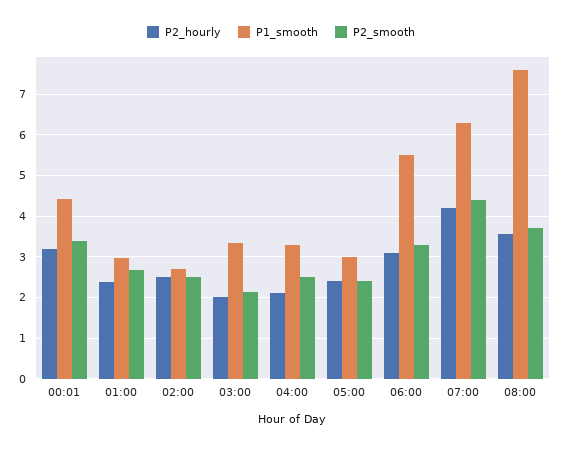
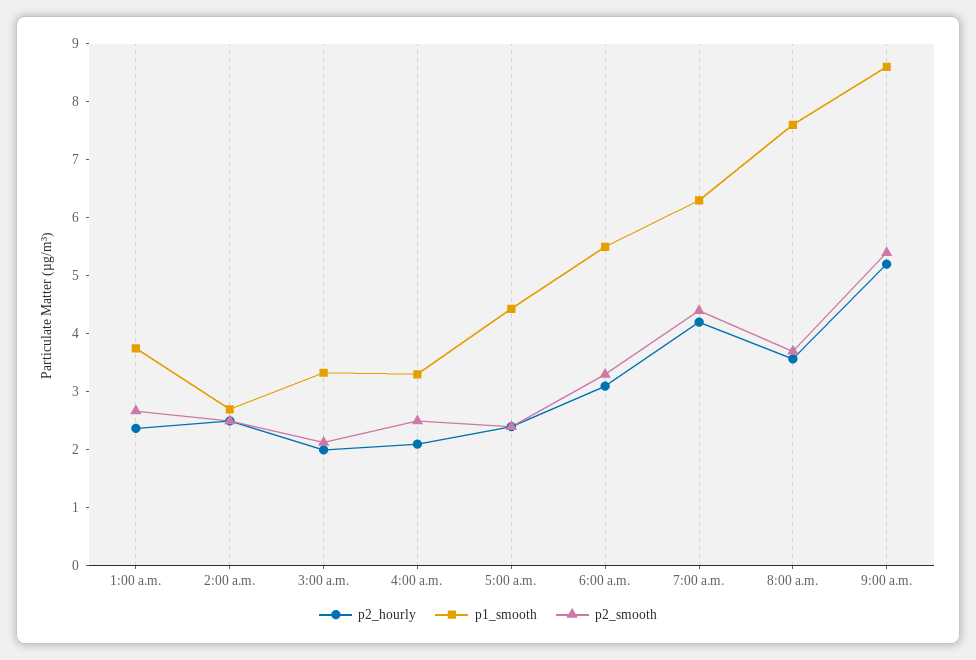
P2_hourly, 00:01: 3.2 -> none
P1_smooth, 00:01: 4.4 -> none
P2_smooth, 00:01: 3.4 -> none
P1_smooth, 01:00: 3 -> 3.8
P1_smooth, 05:00: 3 -> 4.4
P2_hourly, 9:00 a.m.: none -> 5.2
P1_smooth, 9:00 a.m.: none -> 8.6
P2_smooth, 9:00 a.m.: none -> 5.4

